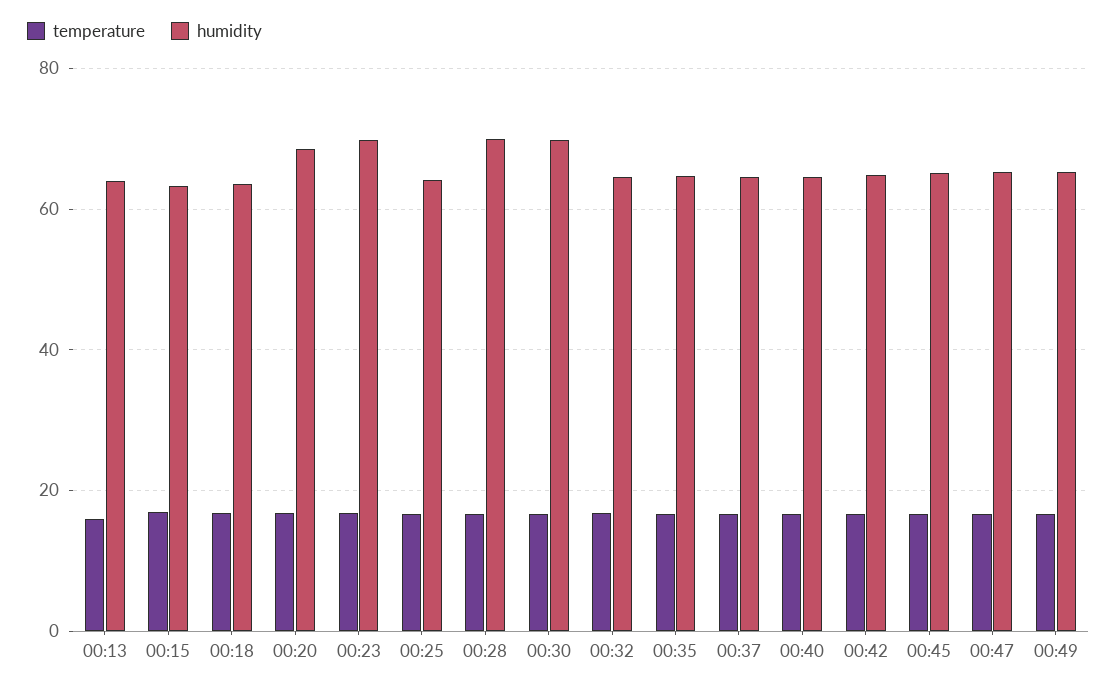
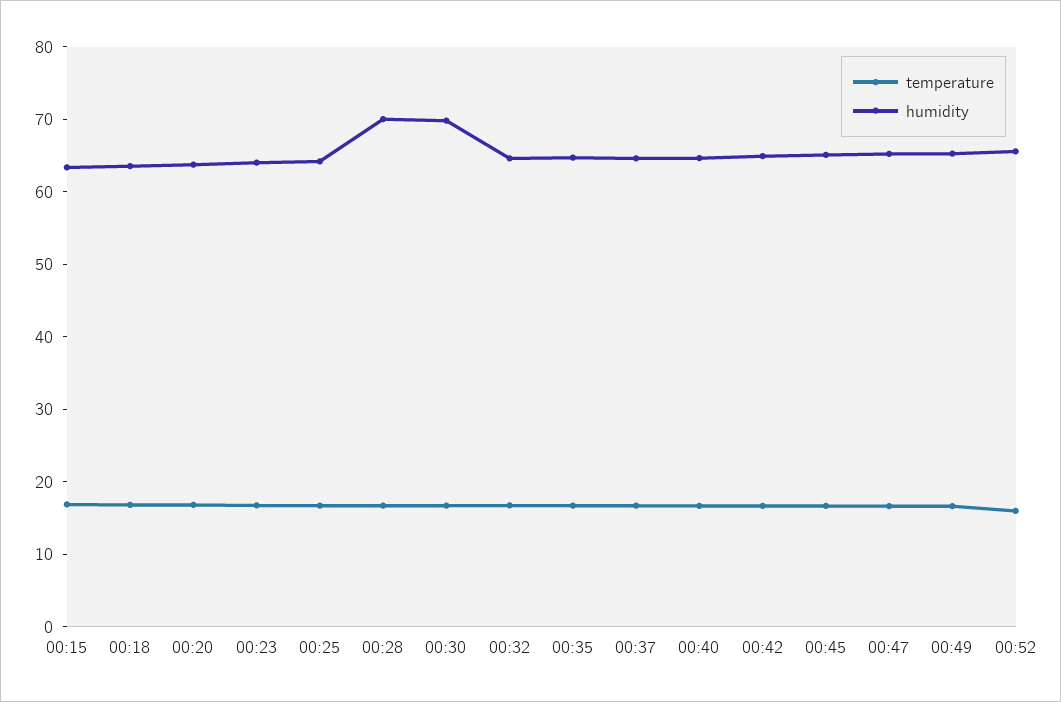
temperature, 00:13: 16 -> none
humidity, 00:13: 64 -> none
humidity, 00:20: 68 -> 64
humidity, 00:23: 70 -> 64
temperature, 00:52: none -> 16
humidity, 00:52: none -> 66

